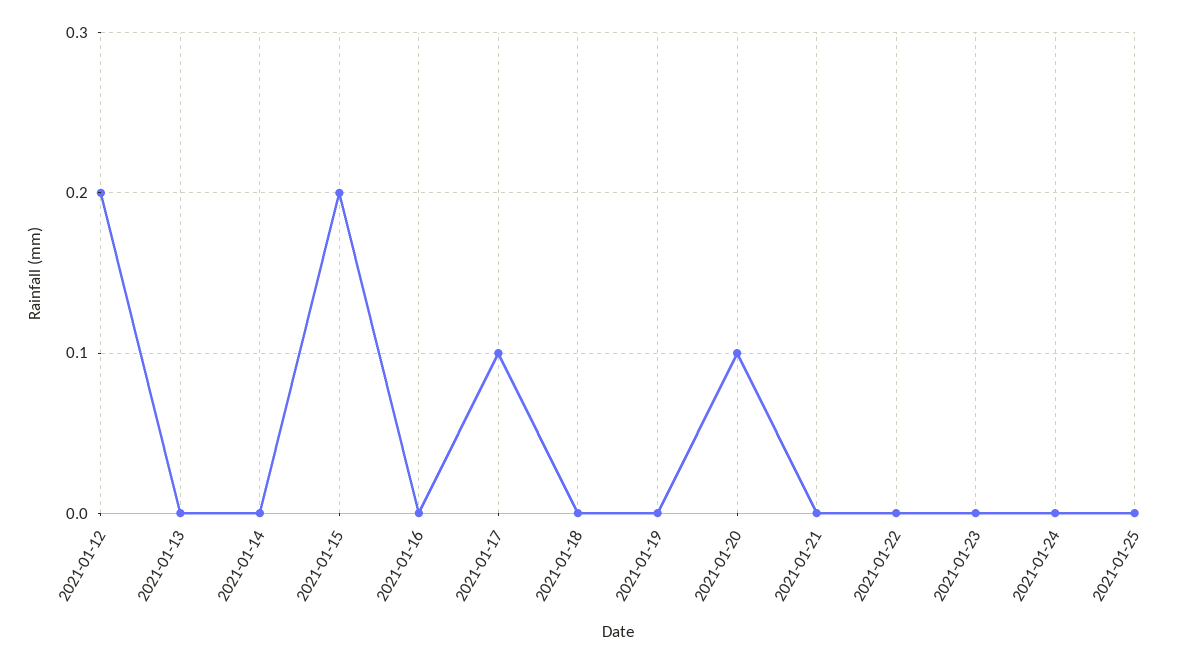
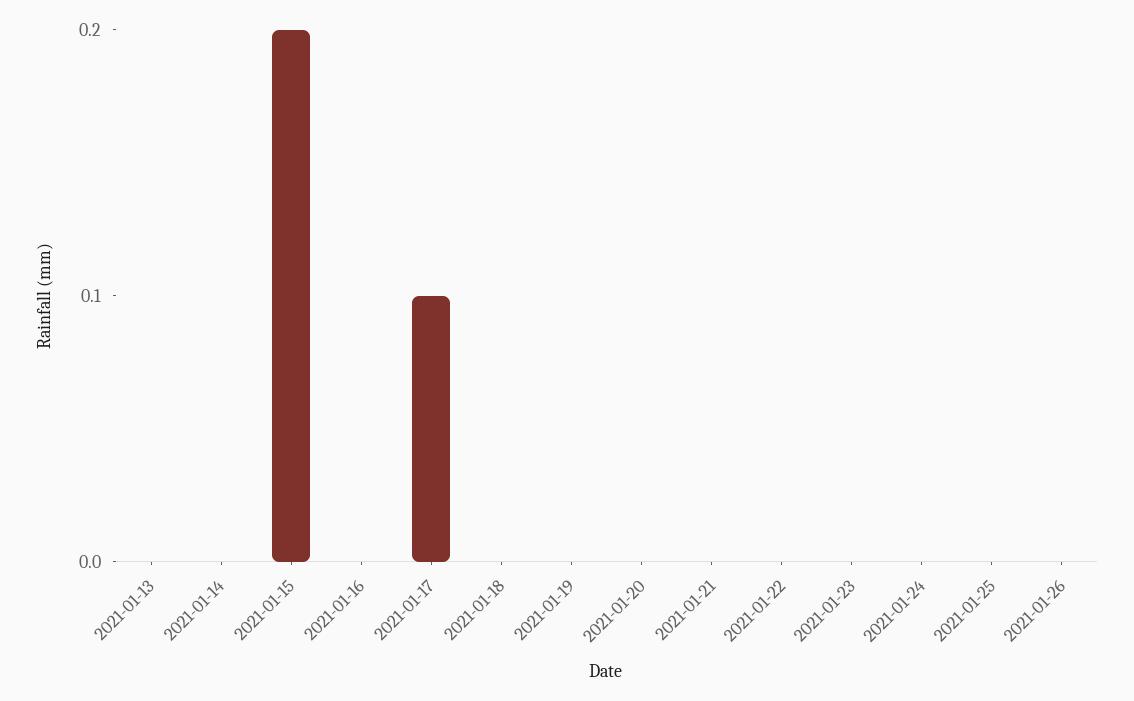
2021-01-12: 0.2 -> none
2021-01-20: 0.1 -> 0
2021-01-26: none -> 0

